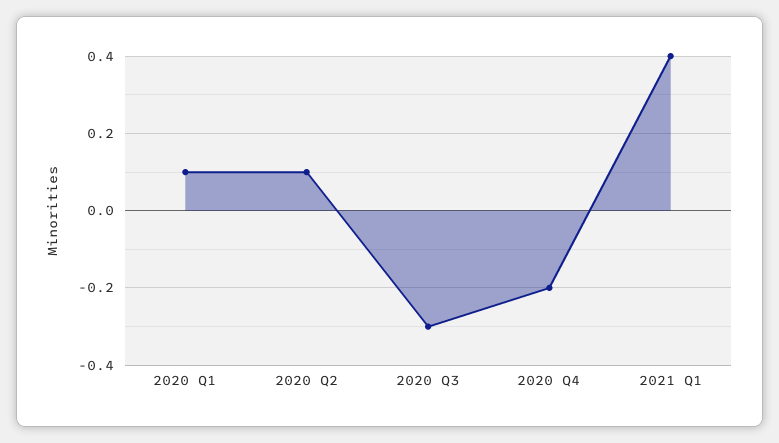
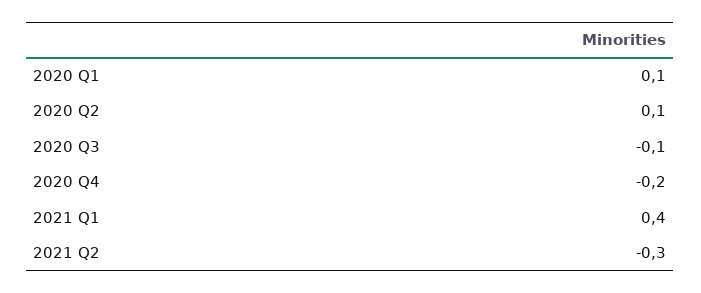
2020 Q3: -0.3 -> -0.1
2021 Q2: none -> -0.3

